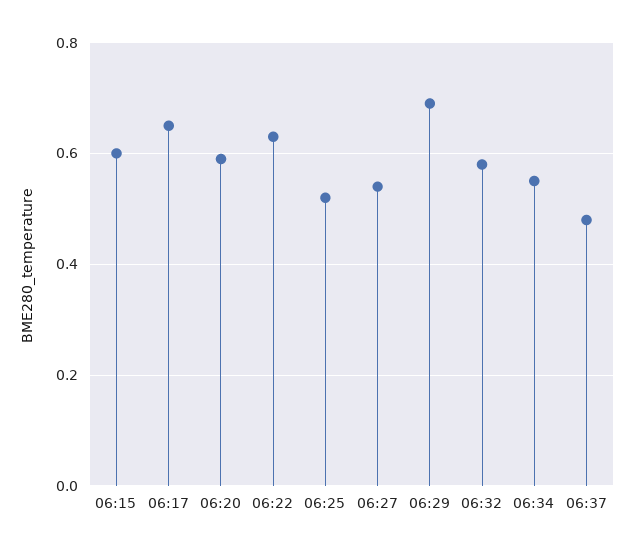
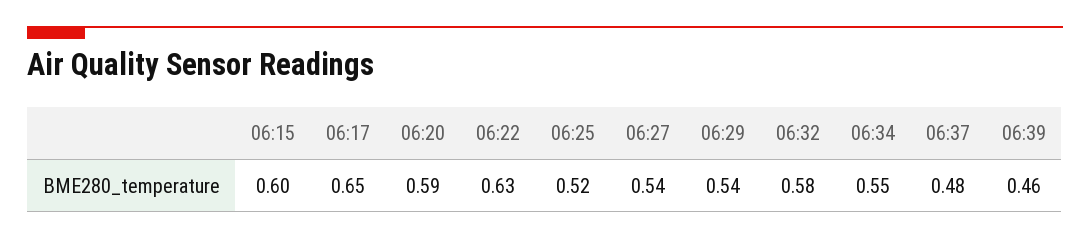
06:29: 0.7 -> 0.54
06:39: none -> 0.46

